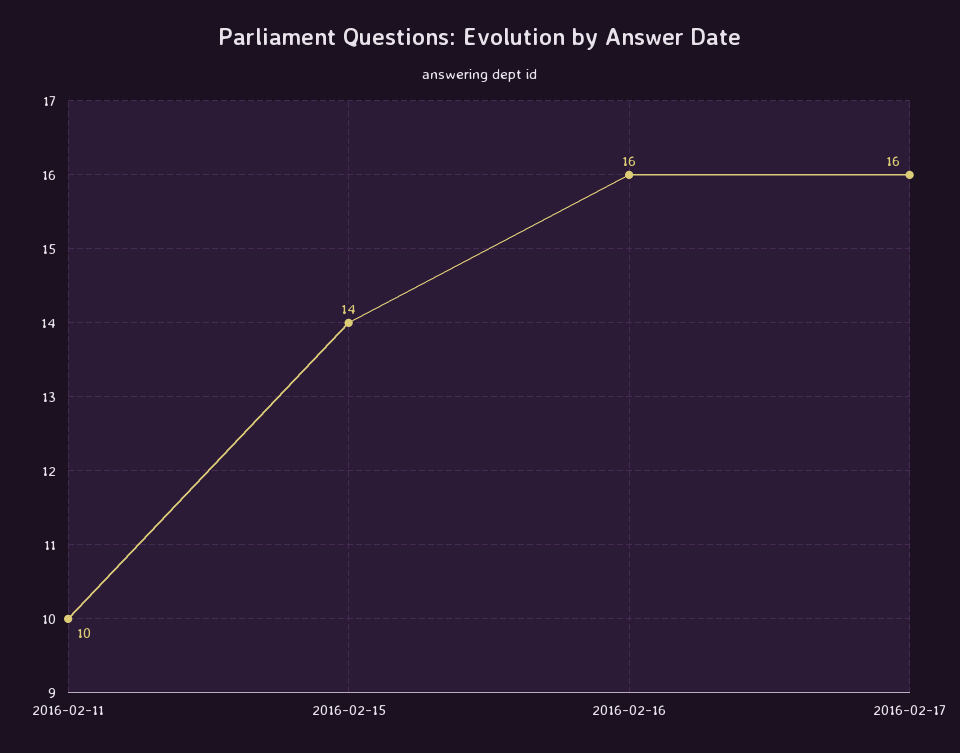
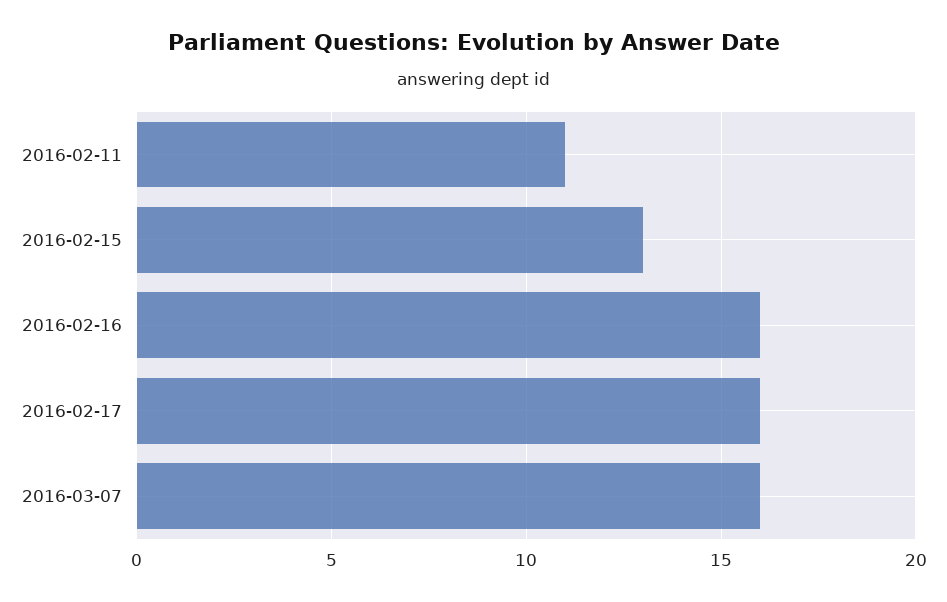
2016-02-11: 10 -> 11
2016-02-15: 14 -> 13
2016-03-07: none -> 16

